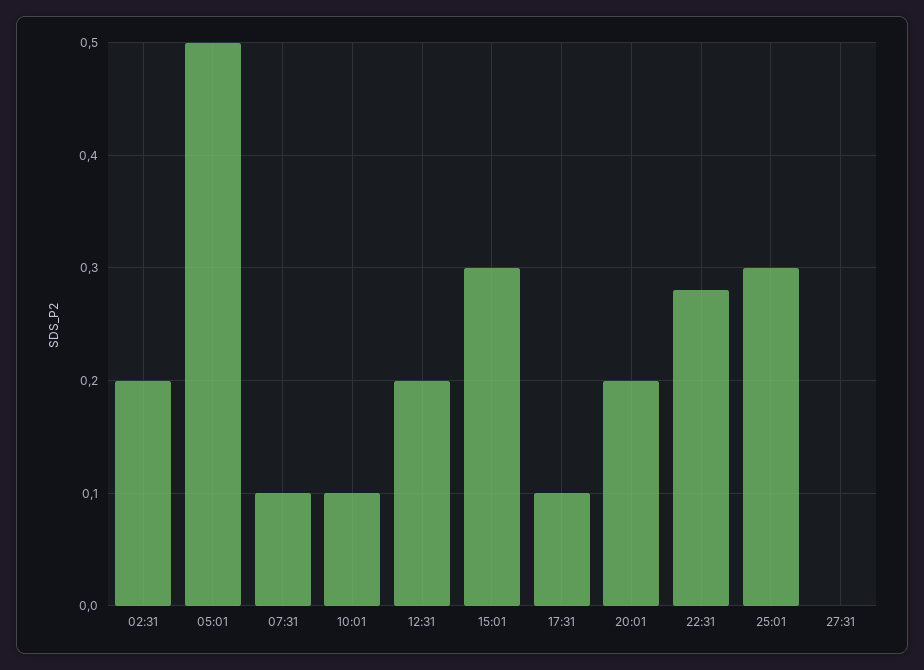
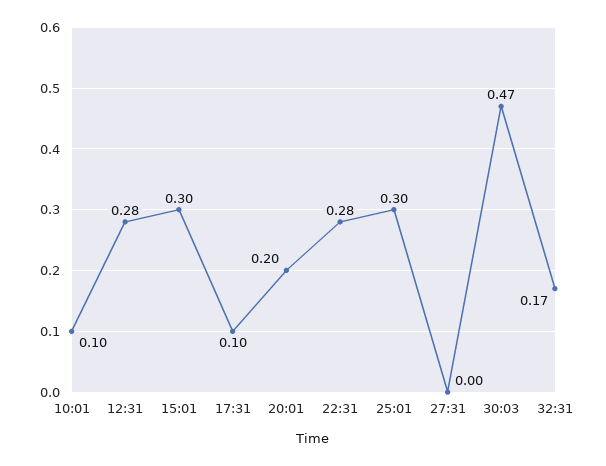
02:31: 0.2 -> none
05:01: 0.5 -> none
07:31: 0.1 -> none
12:31: 0.2 -> 0.28
30:03: none -> 0.47
32:31: none -> 0.17

